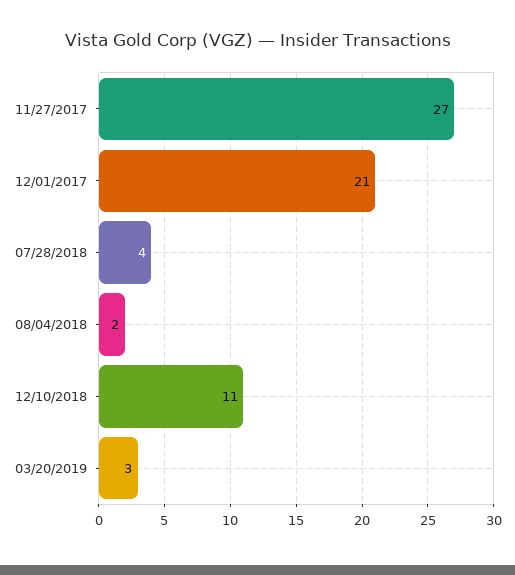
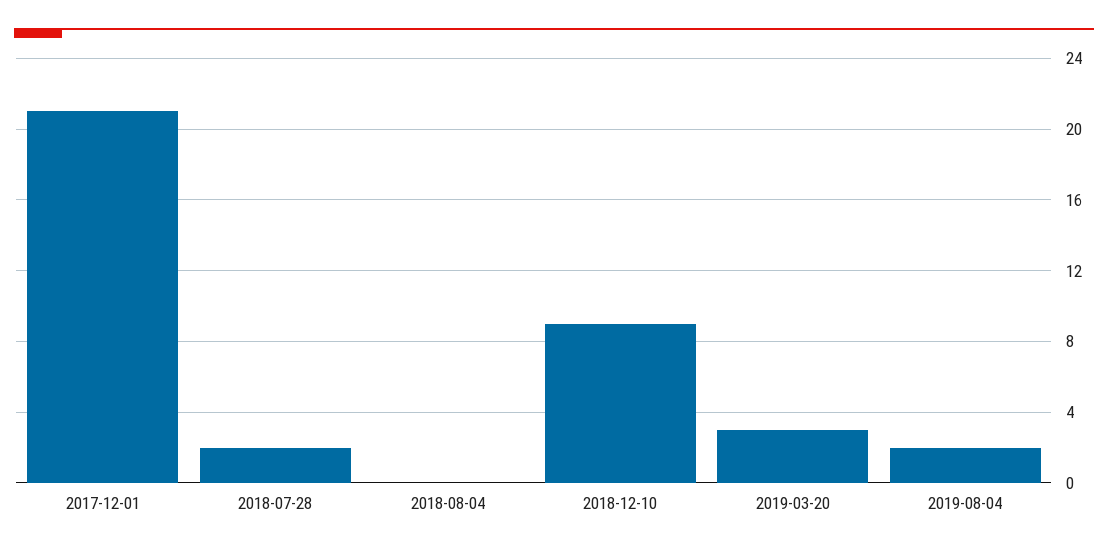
11/27/2017: 27 -> none
07/28/2018: 4 -> 2
08/04/2018: 2 -> 0
12/10/2018: 11 -> 9
2019-08-04: none -> 2

